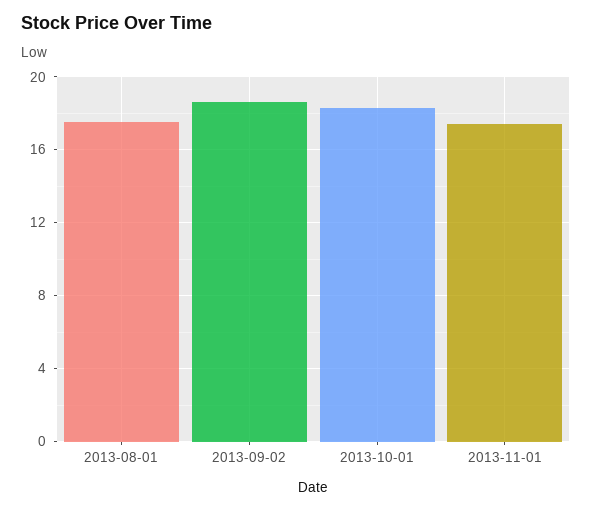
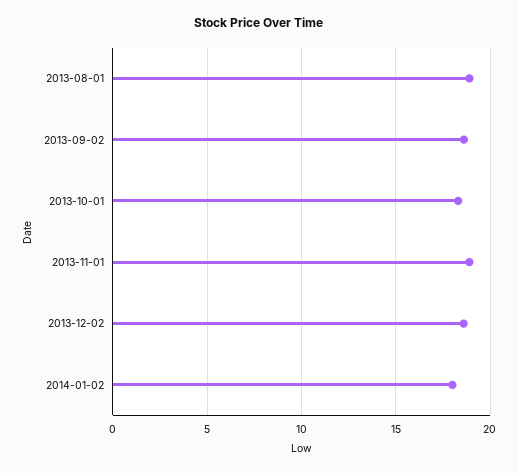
2013-08-01: 17.5 -> 19
2013-11-01: 17.5 -> 19
2013-12-02: none -> 18.5
2014-01-02: none -> 18

